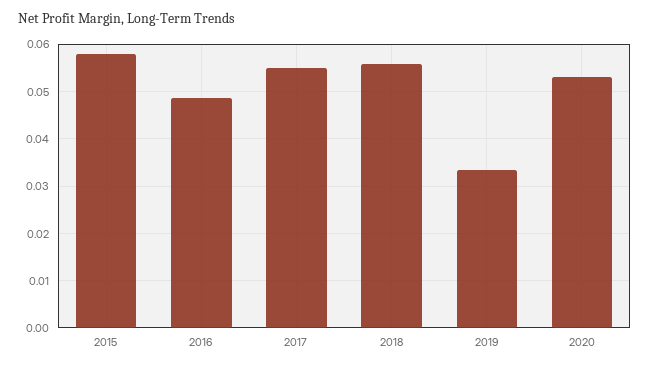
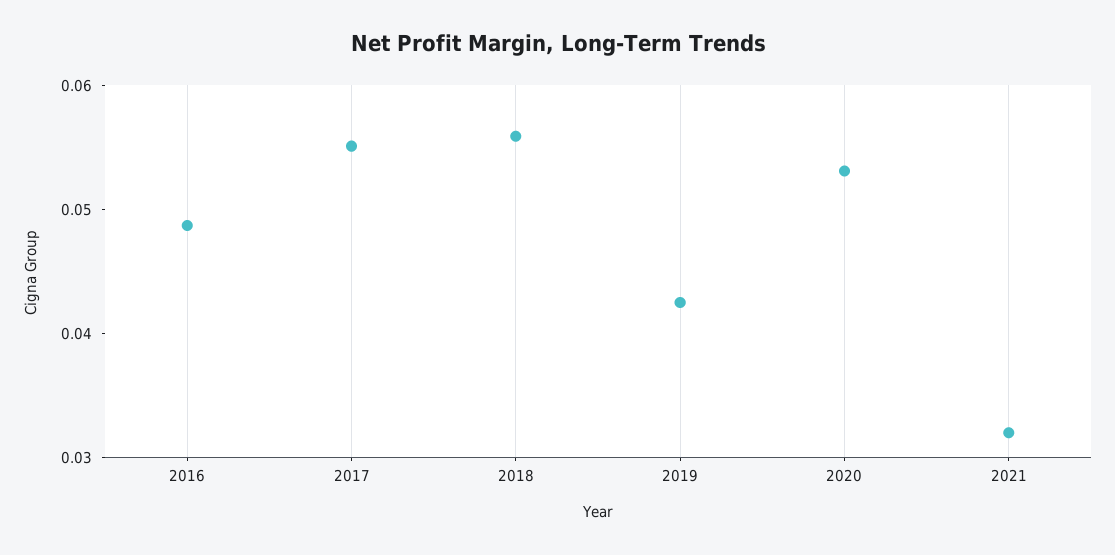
2015: 0.058 -> none
2019: 0.034 -> 0.042
2021: none -> 0.032

